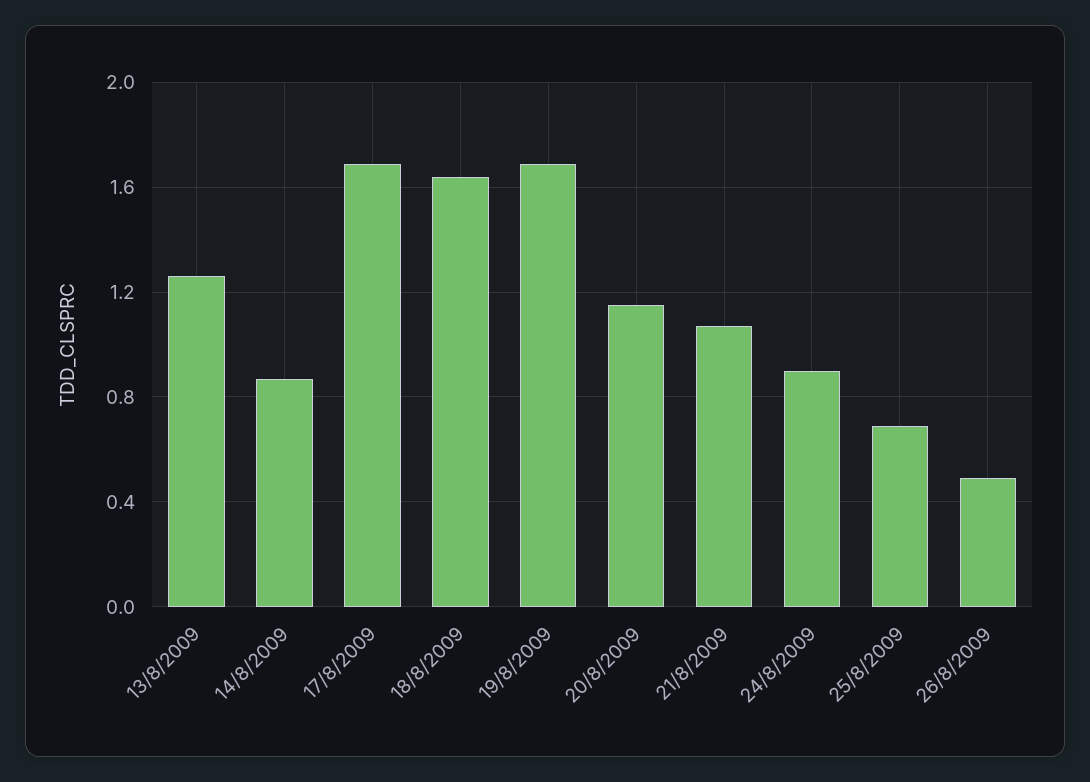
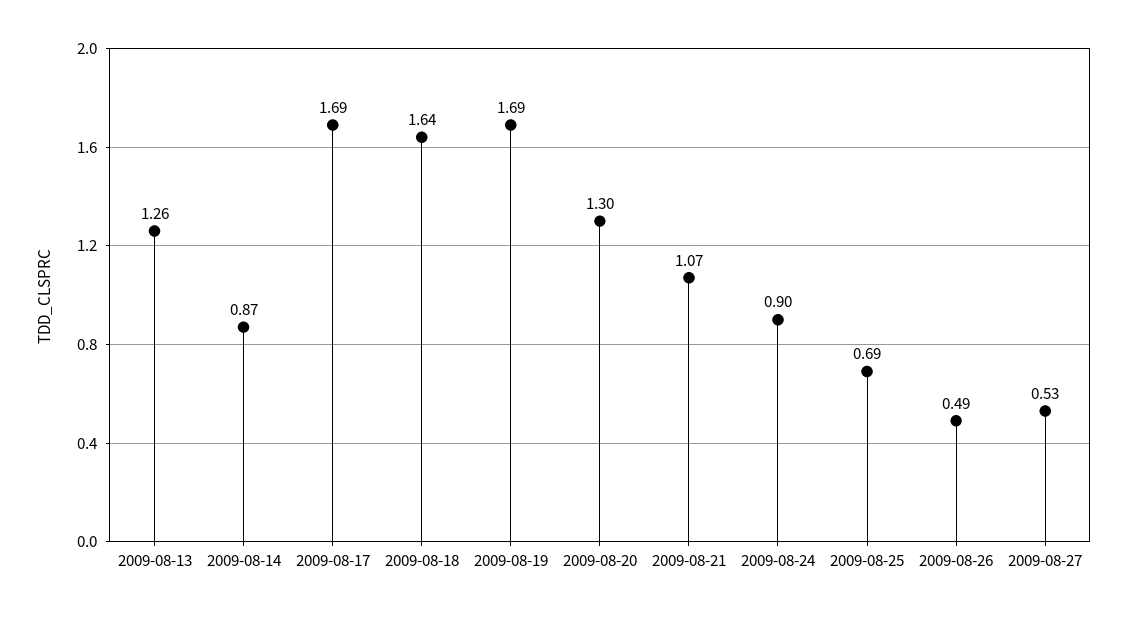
20/8/2009: 1.15 -> 1.3
2009-08-27: none -> 0.53

